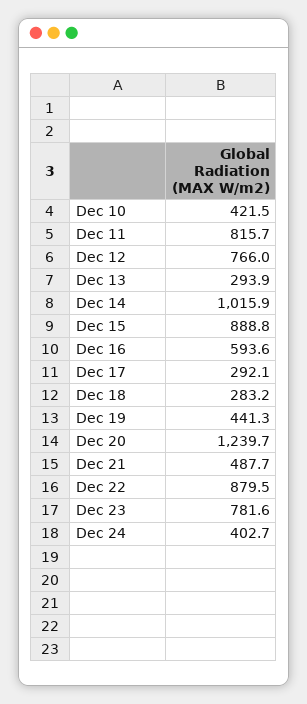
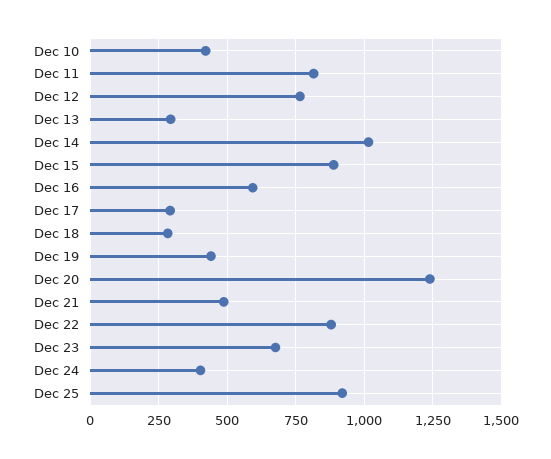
Dec 23: 781.6 -> 675
Dec 25: none -> 925

